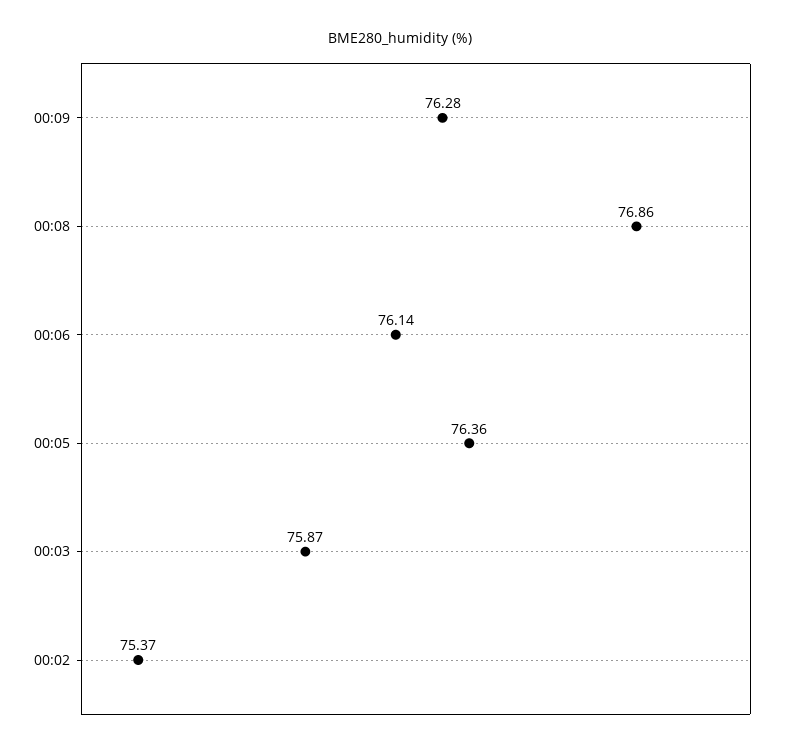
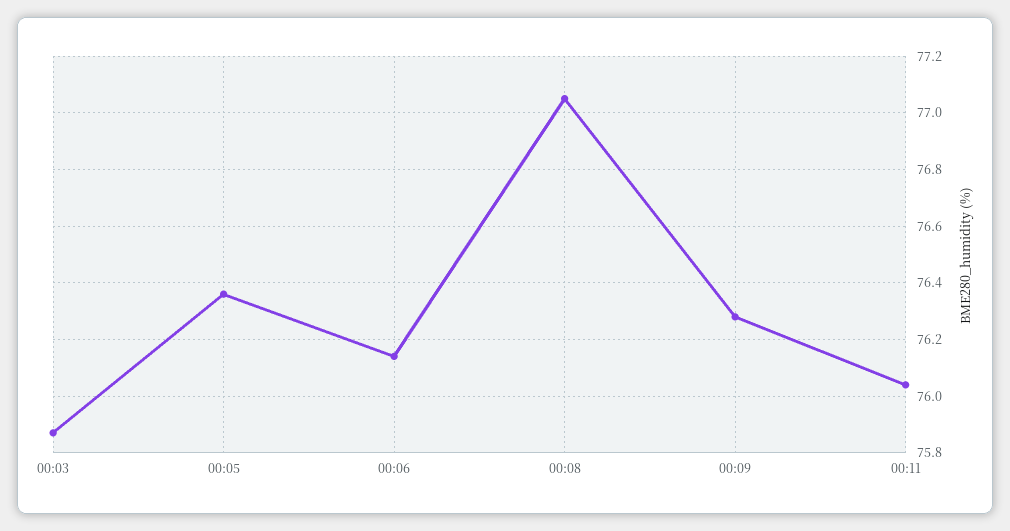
00:08: 76.86 -> 77.05
00:02: 75.37 -> none
00:11: none -> 76.05

